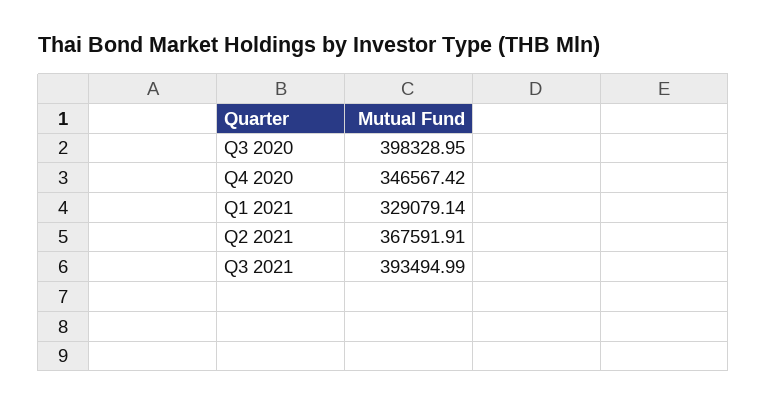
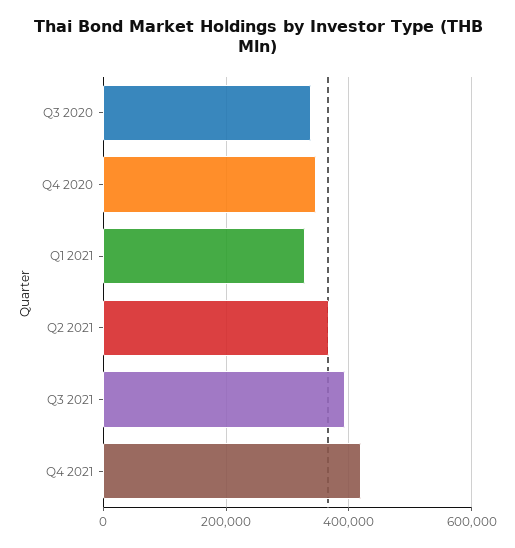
Q3 2020: 398328.95 -> 340000
Q4 2021: none -> 420000

